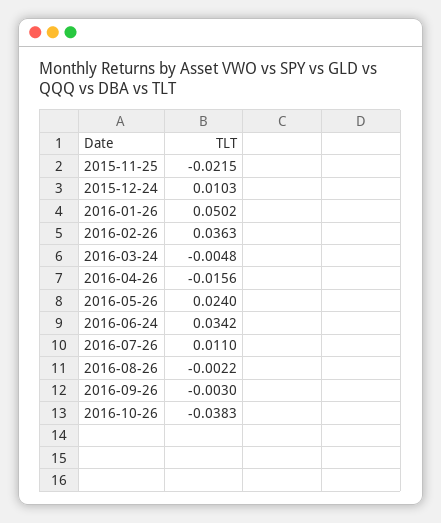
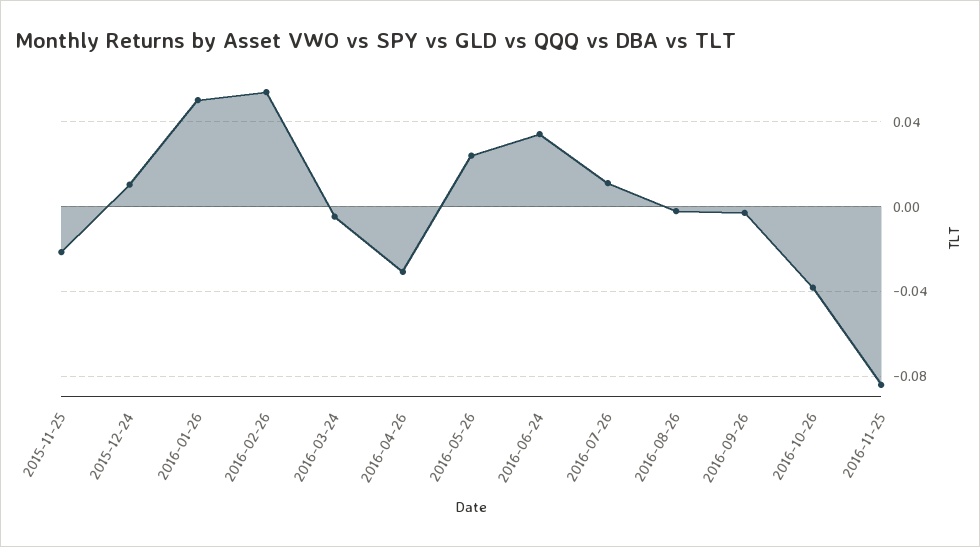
2016-02-26: 0.0363 -> 0.055
2016-04-26: -0.0156 -> -0.03
2016-11-25: none -> -0.085

